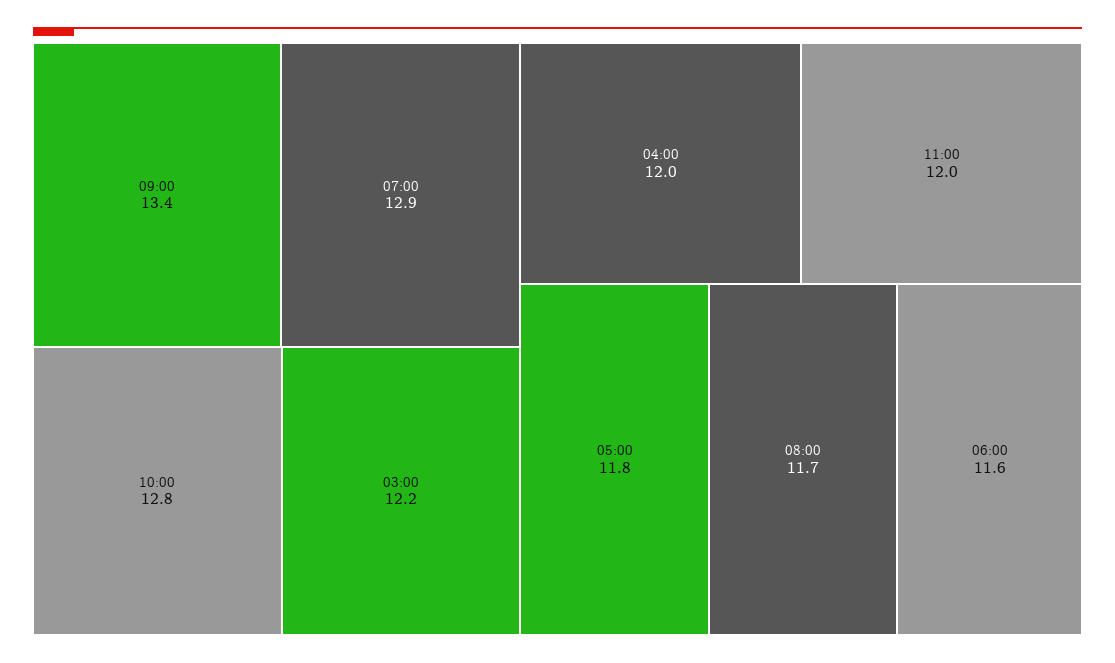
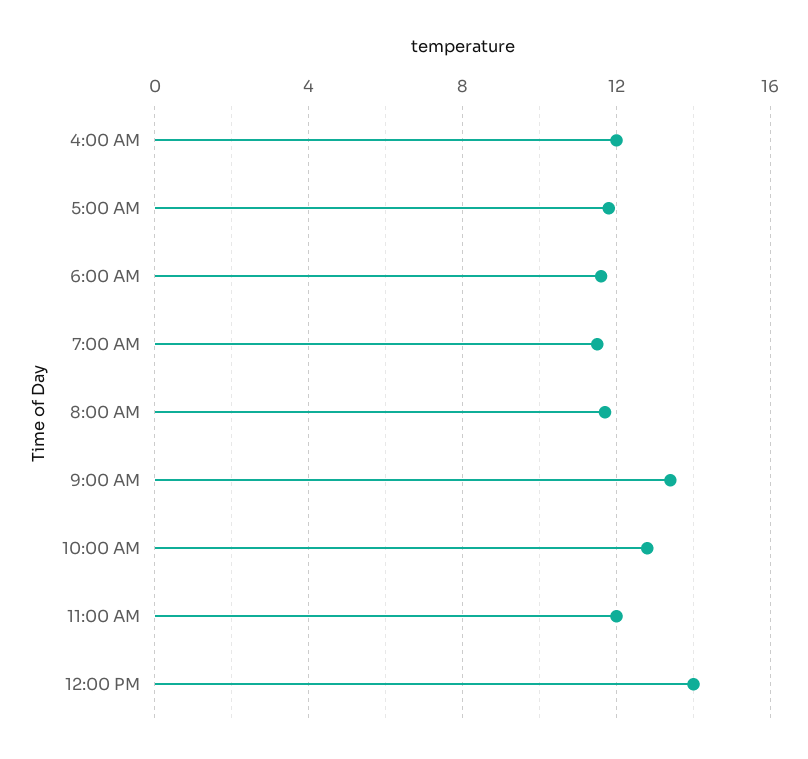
07:00: 12.9 -> 11.5
03:00: 12.2 -> none
12:00 PM: none -> 14

